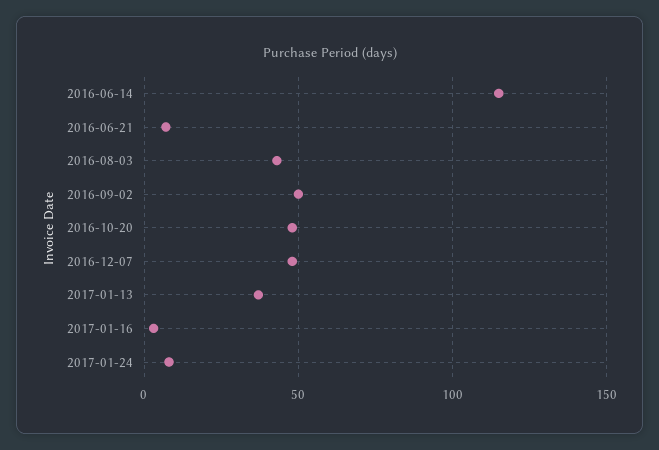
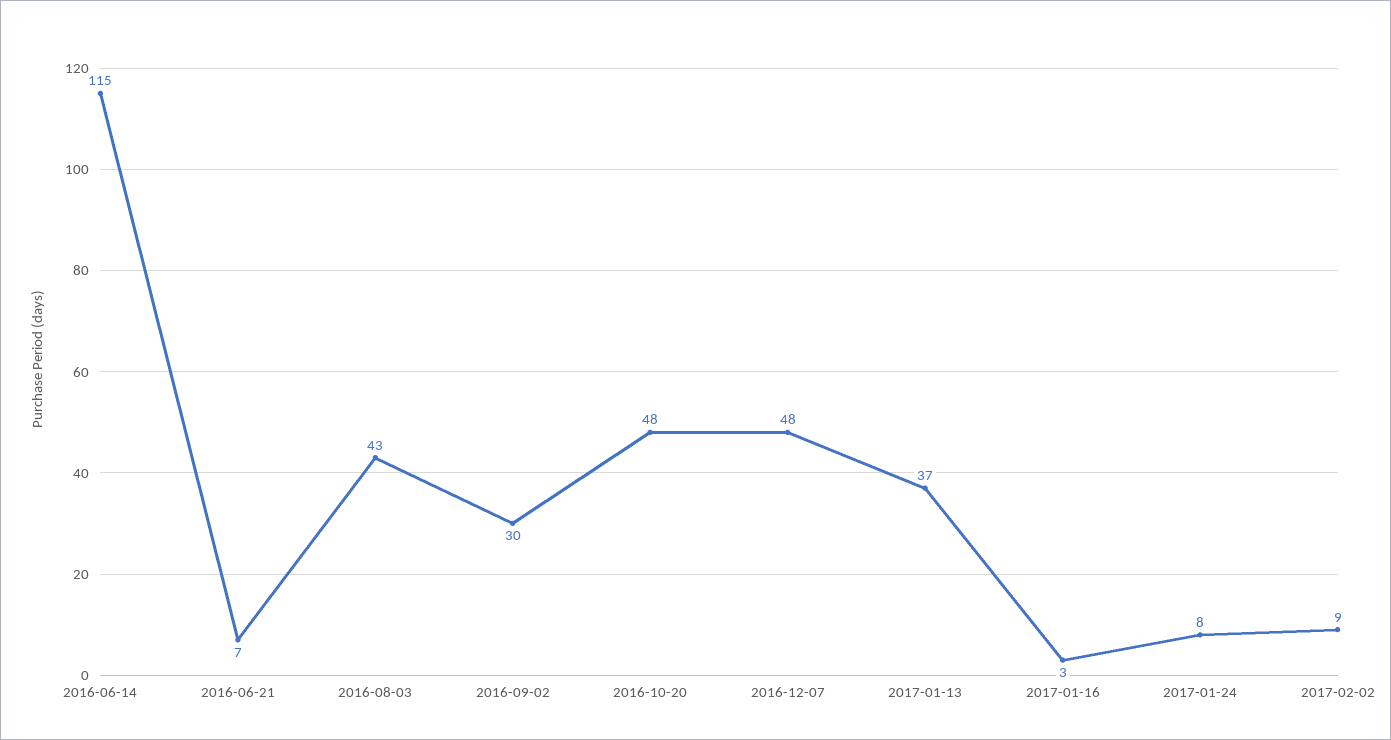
2016-09-02: 50 -> 30
2017-02-02: none -> 9

